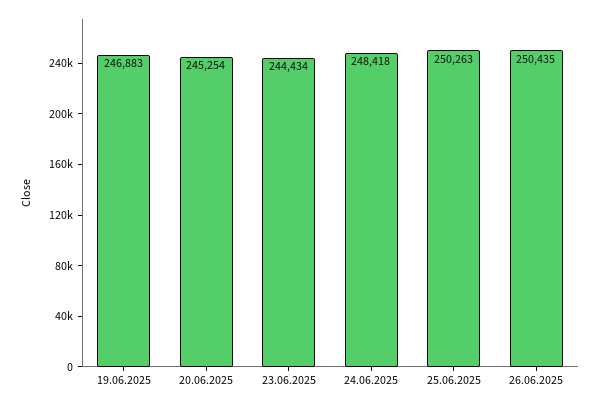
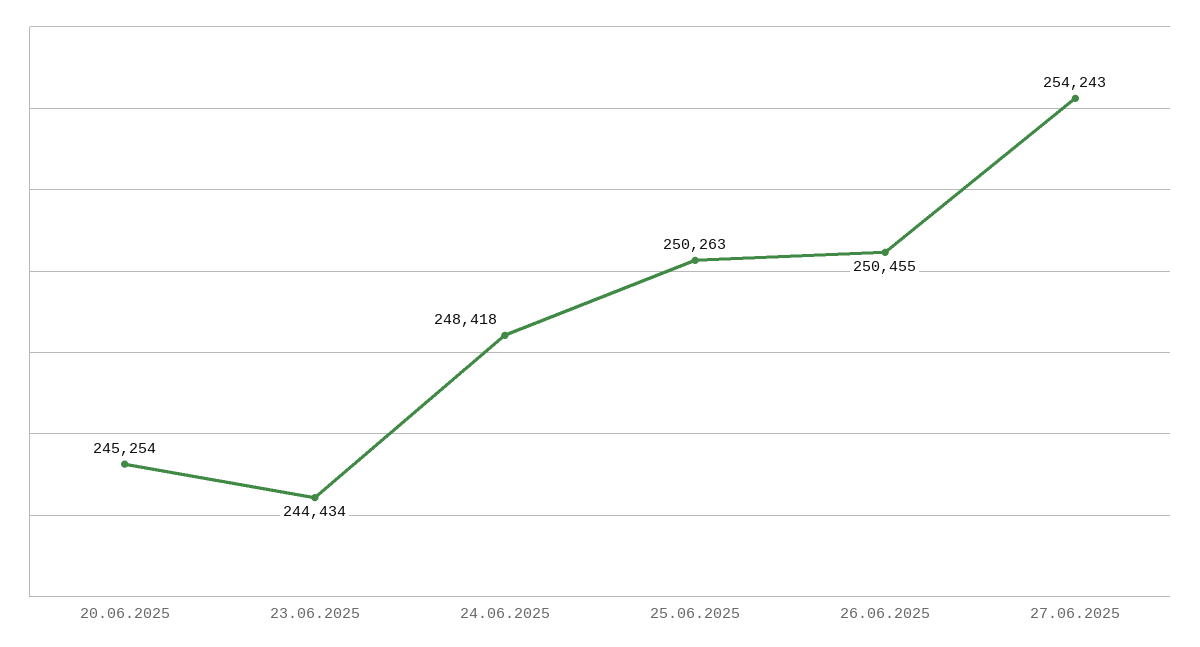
19.06.2025: 246883 -> none
26.06.2025: 250435 -> 250455
27.06.2025: none -> 254243

